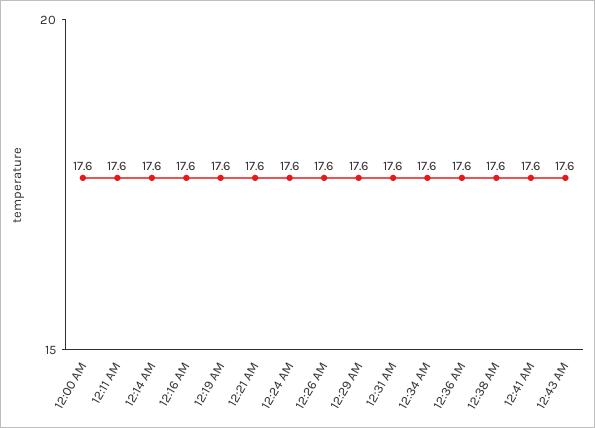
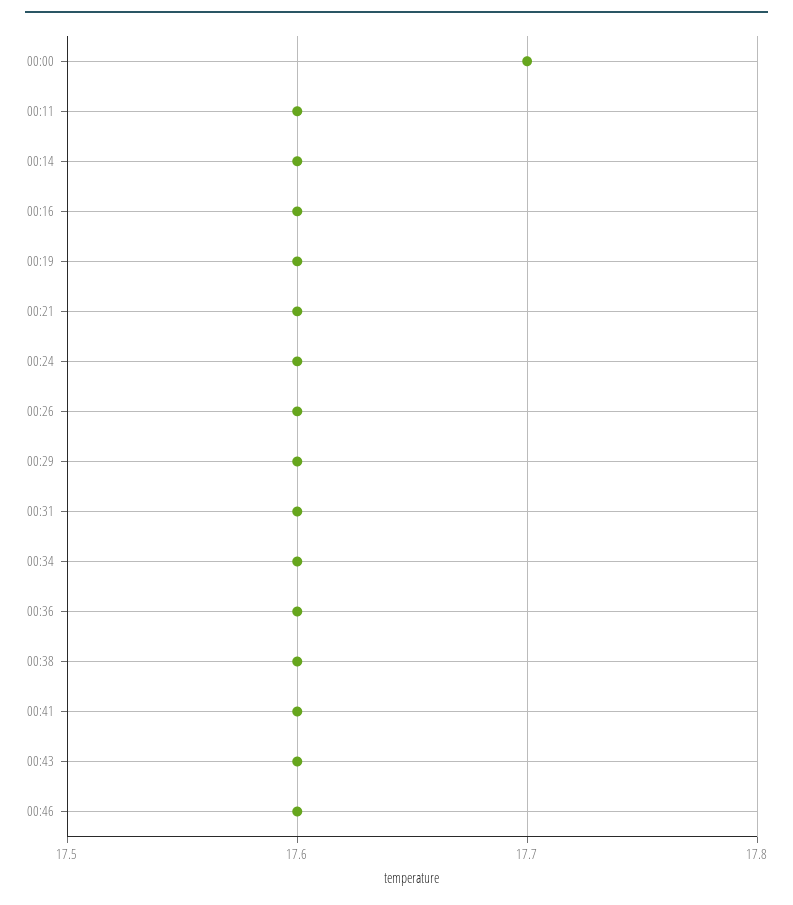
12:00 AM: 17.6 -> 17.7
00:46: none -> 17.6

